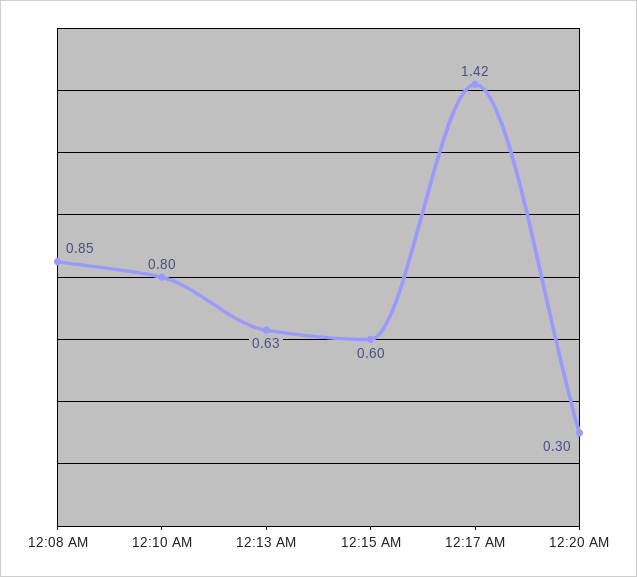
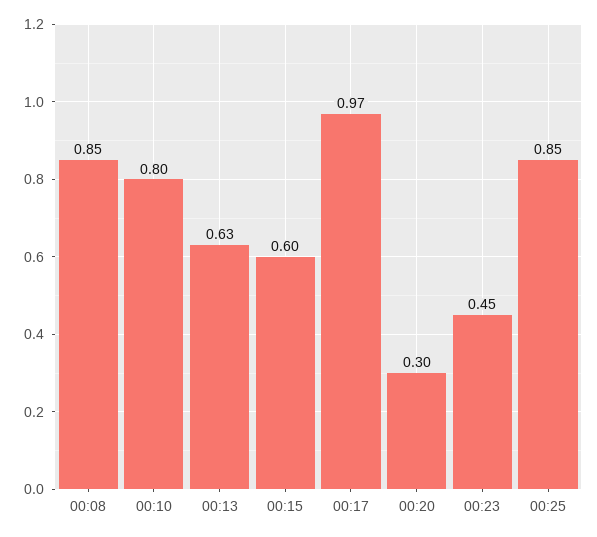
12:17 AM: 1.42 -> 0.97
00:23: none -> 0.45
00:25: none -> 0.85

